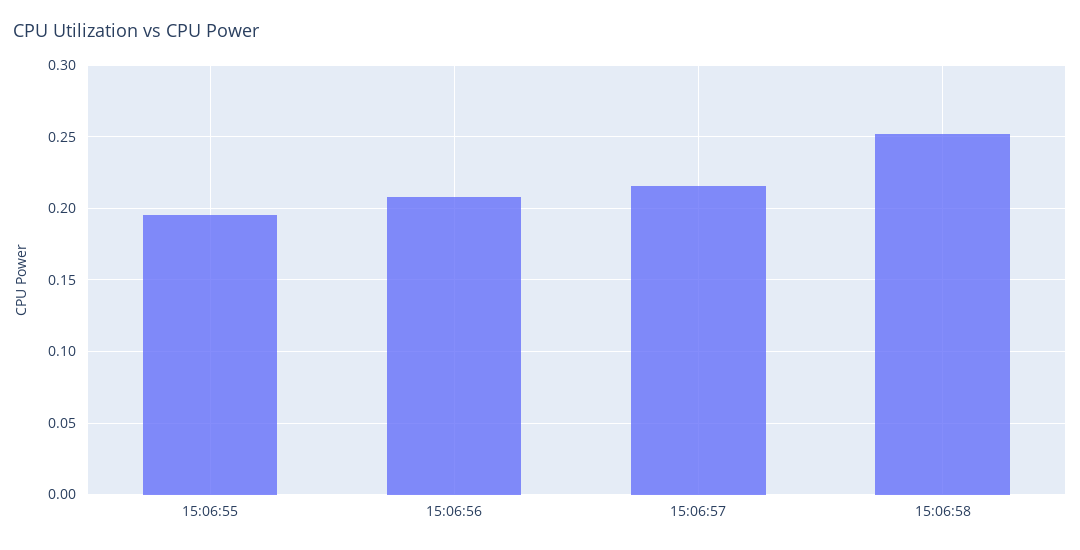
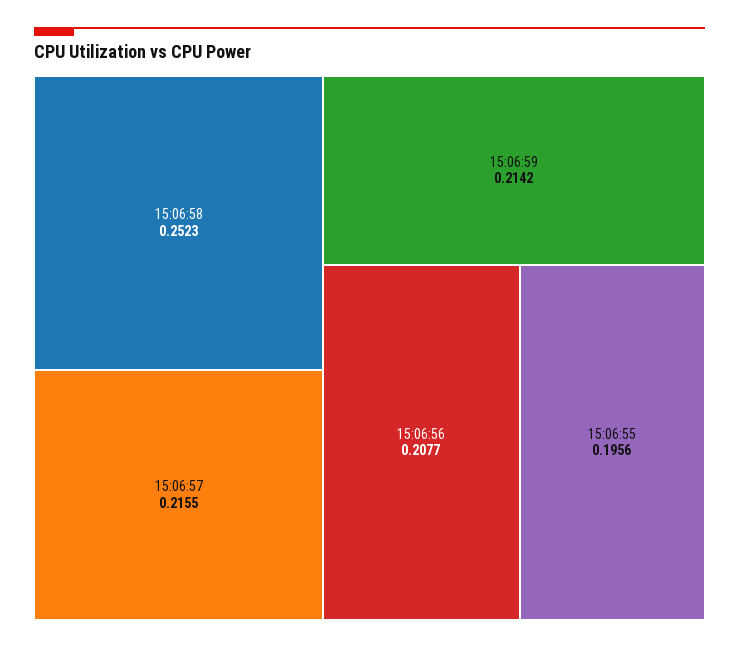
15:06:59: none -> 0.2142

